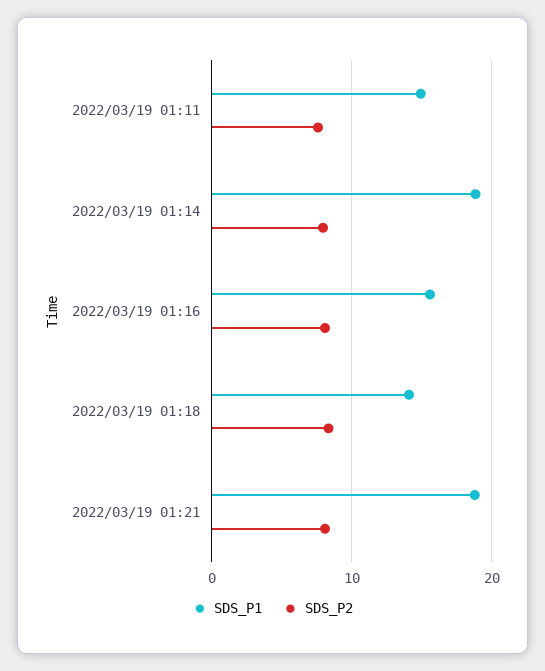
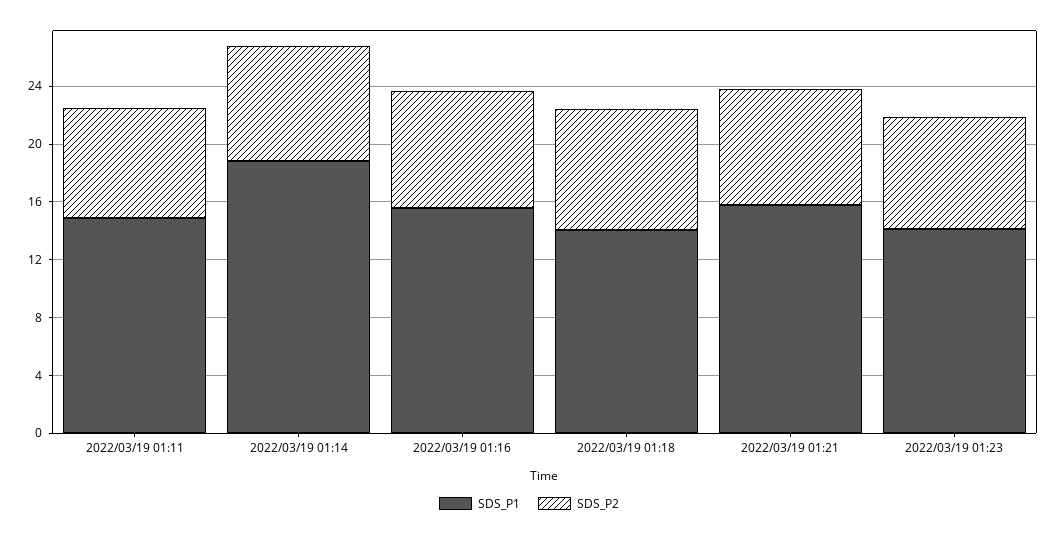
SDS_P1, 2022/03/19 01:21: 19 -> 16
SDS_P1, 2022/03/19 01:23: none -> 14
SDS_P2, 2022/03/19 01:23: none -> 8

